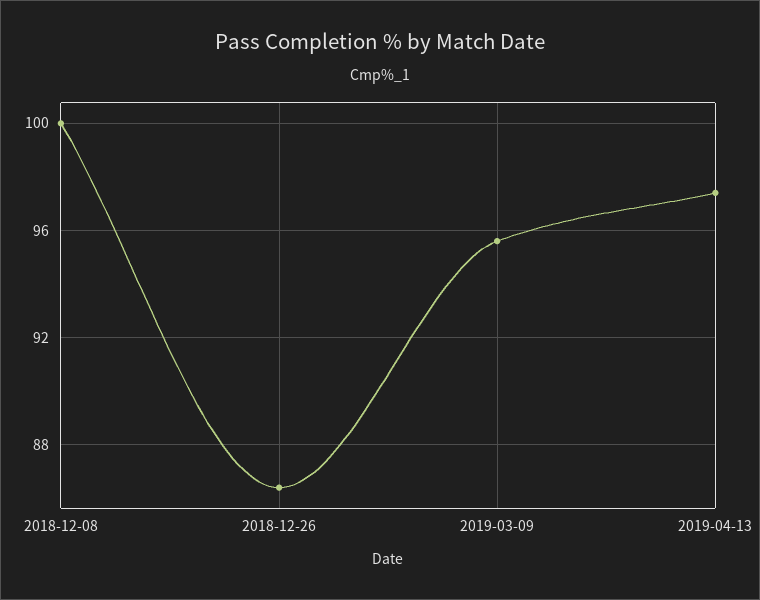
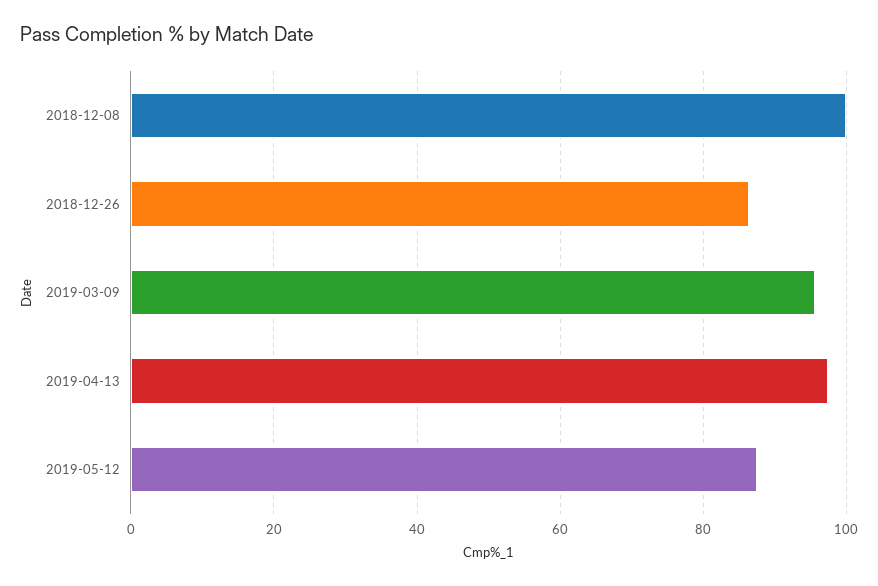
2019-05-12: none -> 88

